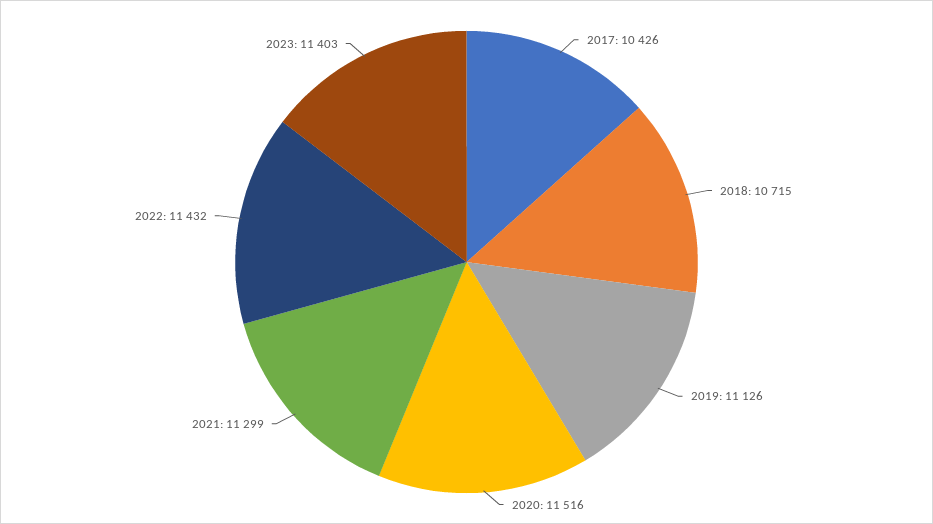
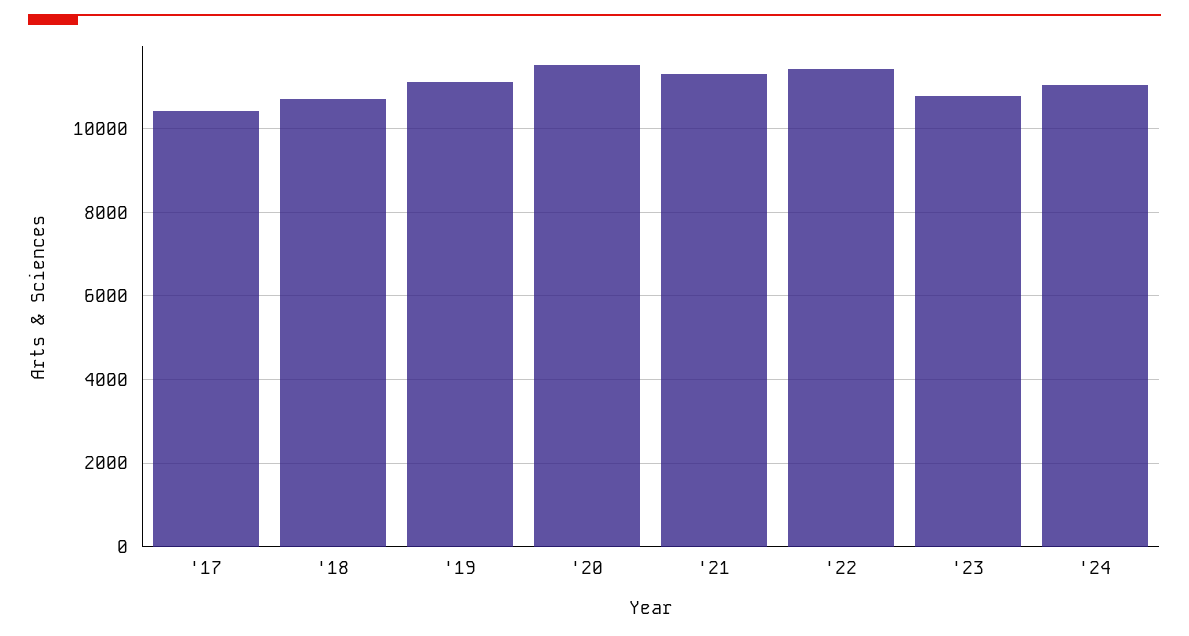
2023: 11403 -> 10800
'24: none -> 11000

